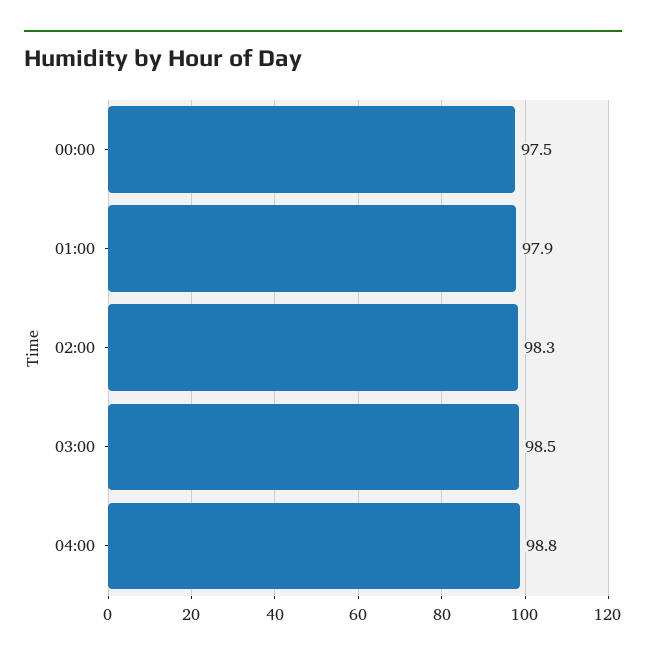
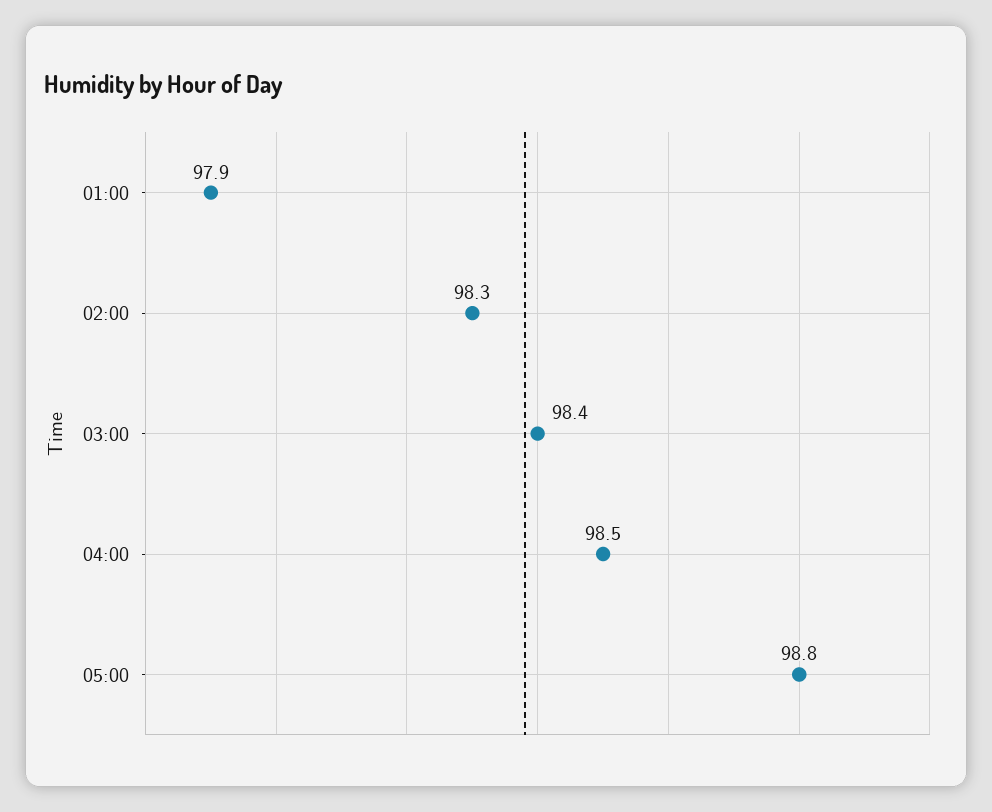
00:00: 97.5 -> none
03:00: 98.5 -> 98.4
04:00: 98.8 -> 98.5
05:00: none -> 98.8

